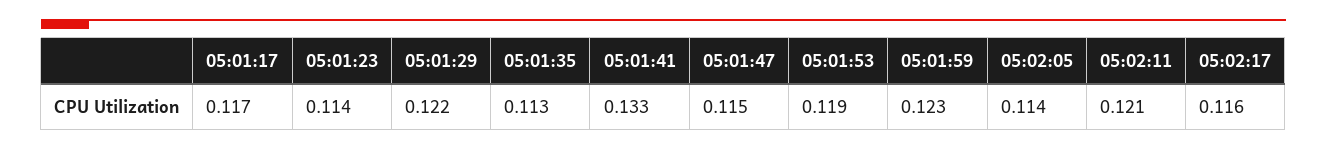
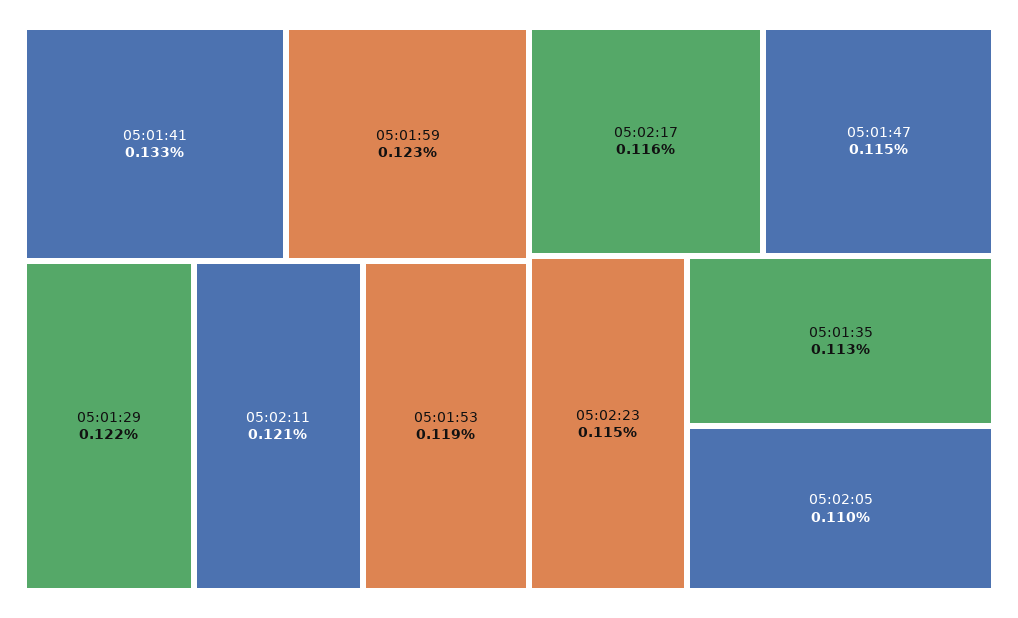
05:01:17: 0.117 -> none
05:01:23: 0.114 -> none
05:02:05: 0.114 -> 0.11
05:02:23: none -> 0.115

